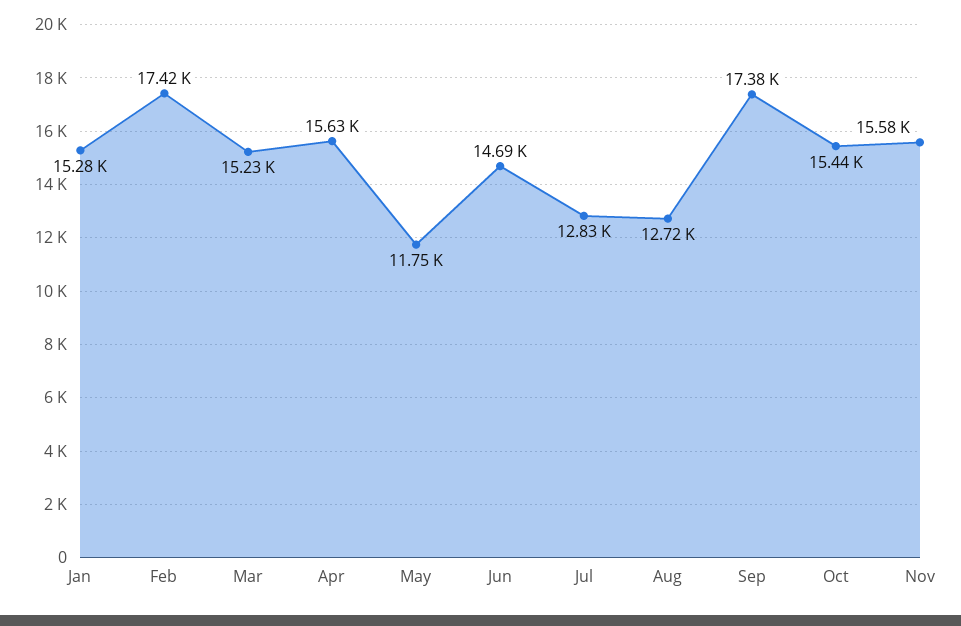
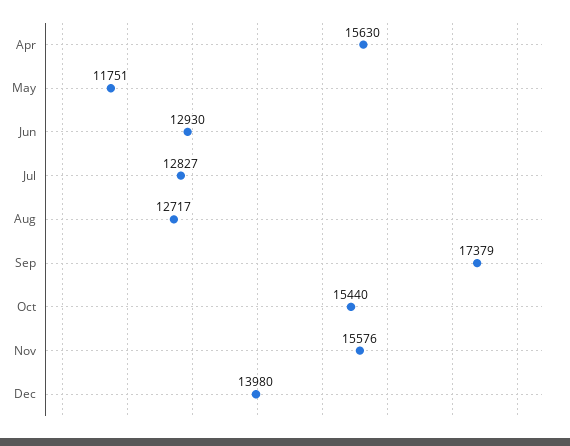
Jan: 15280 -> none
Feb: 17420 -> none
Mar: 15230 -> none
Jun: 14690 -> 12930
Dec: none -> 13980

